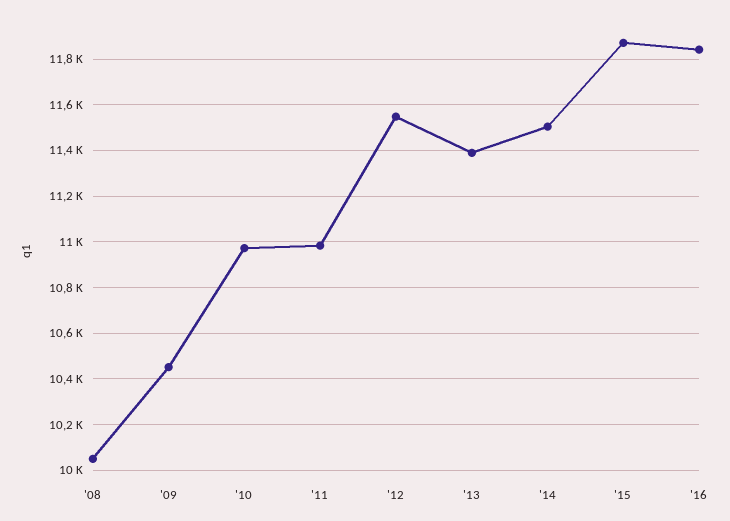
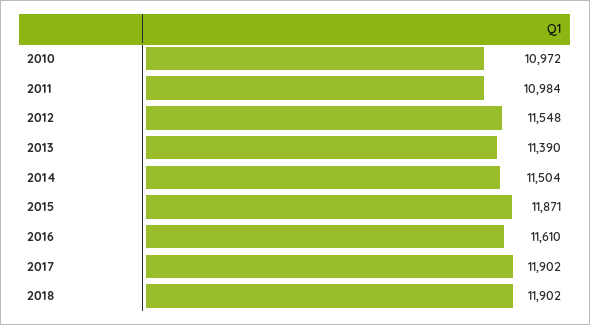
'08: 10050 -> none
'09: 10450 -> none
'16: 11850 -> 11610
2017: none -> 11902
2018: none -> 11902

